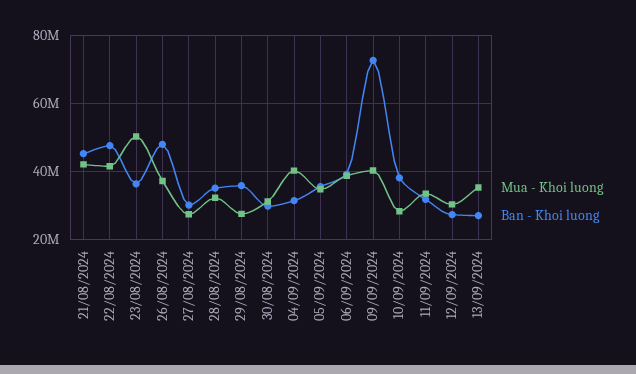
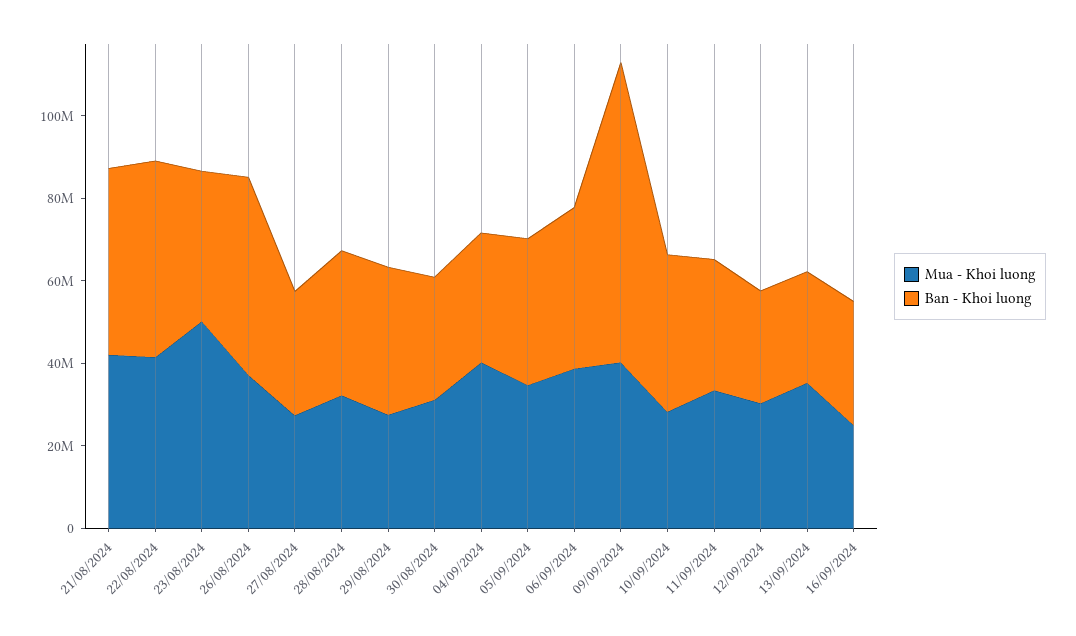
Mua - Khoi luong, 16/09/2024: none -> 25000000
Ban - Khoi luong, 16/09/2024: none -> 30000000

